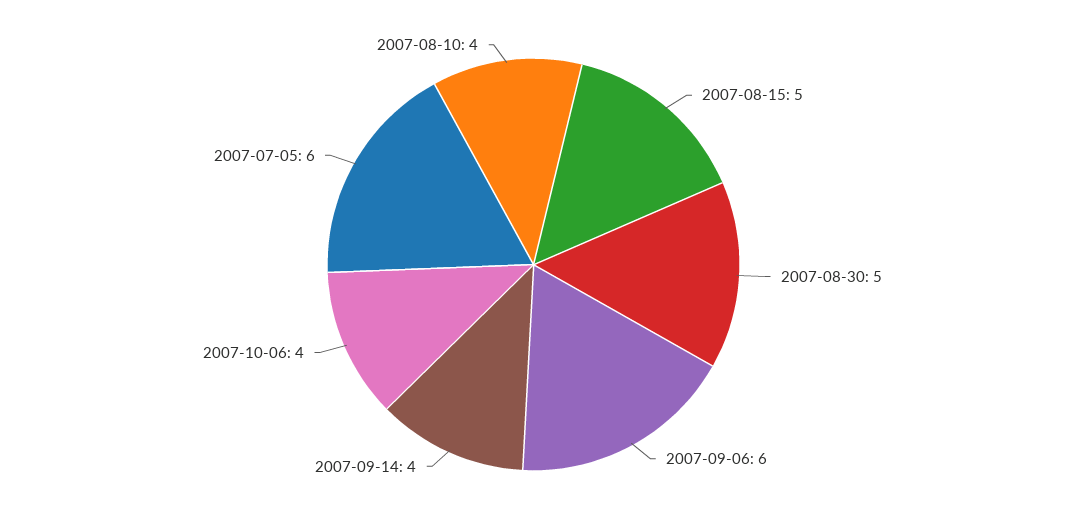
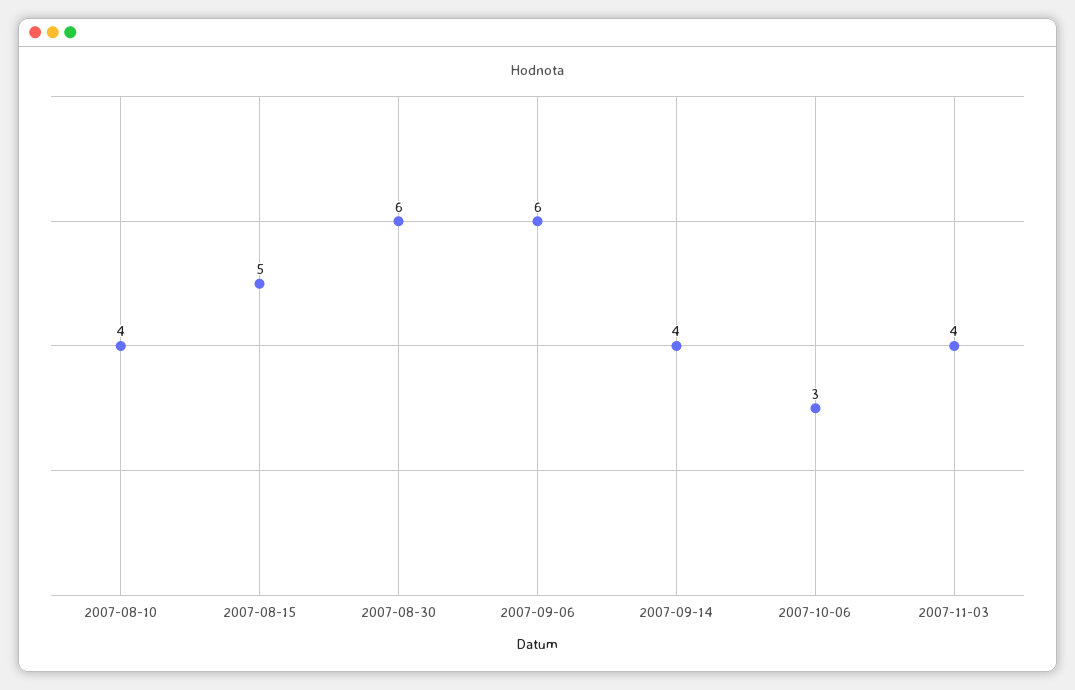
2007-08-30: 5 -> 6
2007-10-06: 4 -> 3
2007-07-05: 6 -> none
2007-11-03: none -> 4

